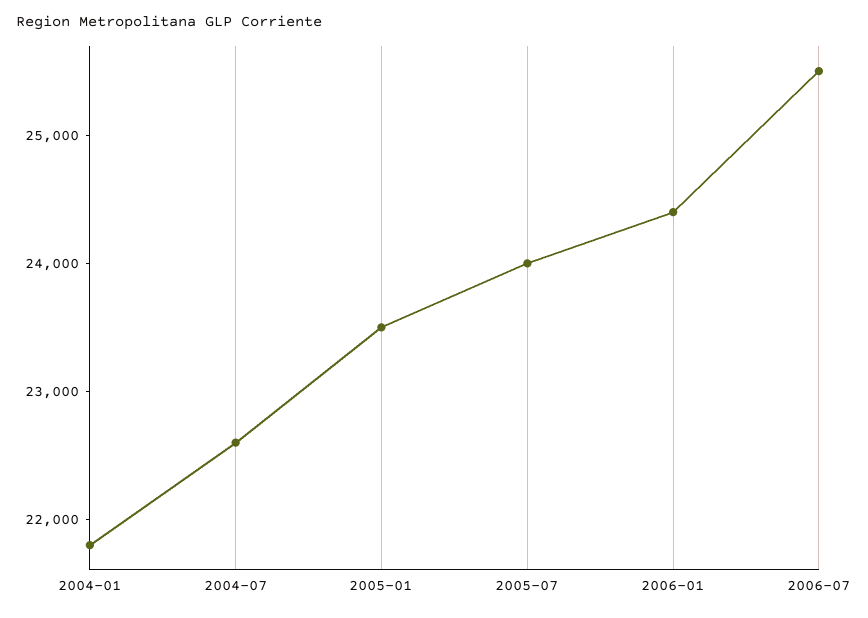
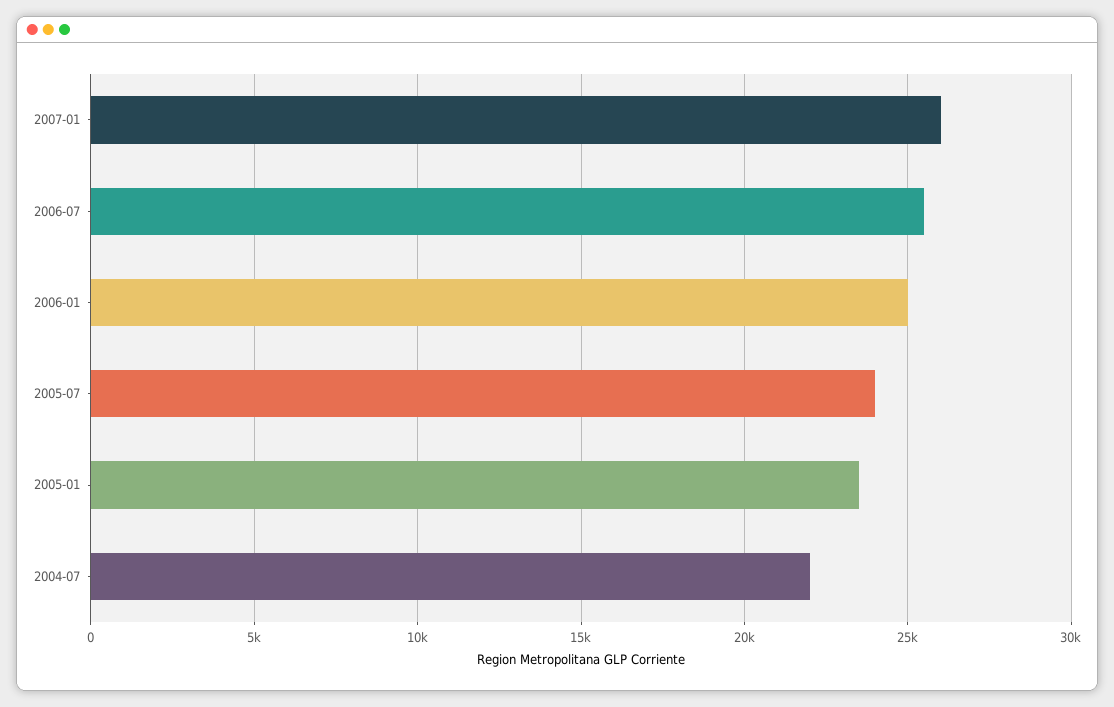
2004-01: 21800 -> none
2004-07: 22600 -> 22000
2006-01: 24400 -> 25000
2007-01: none -> 26000

